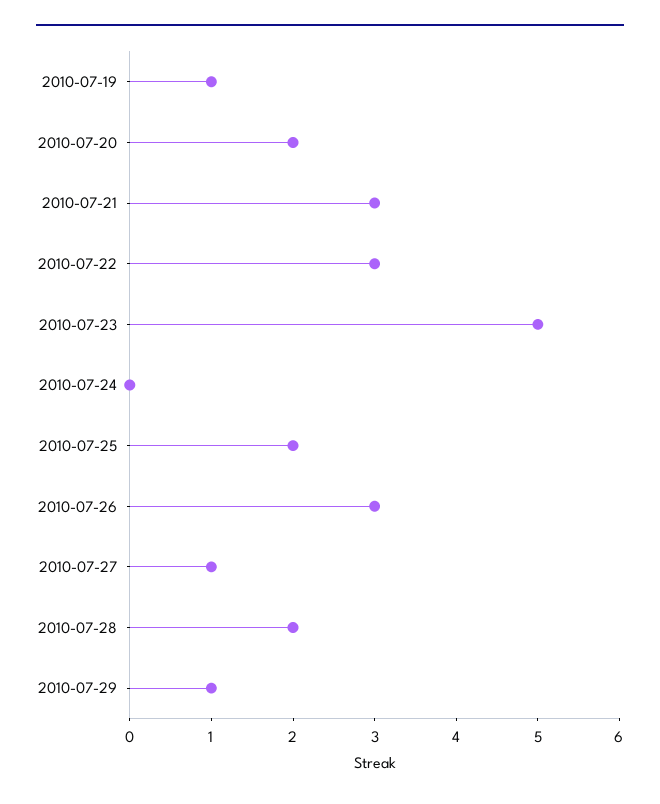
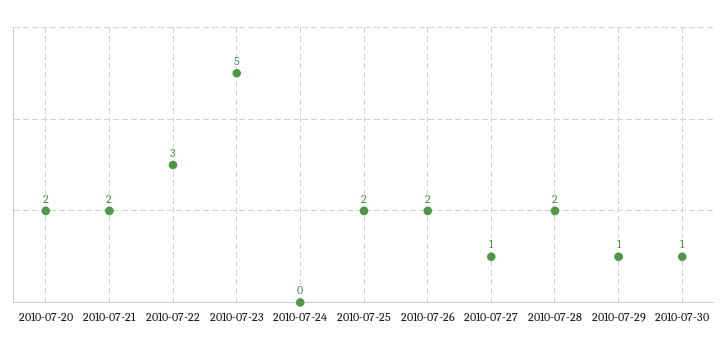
2010-07-19: 1 -> none
2010-07-21: 3 -> 2
2010-07-26: 3 -> 2
2010-07-30: none -> 1

